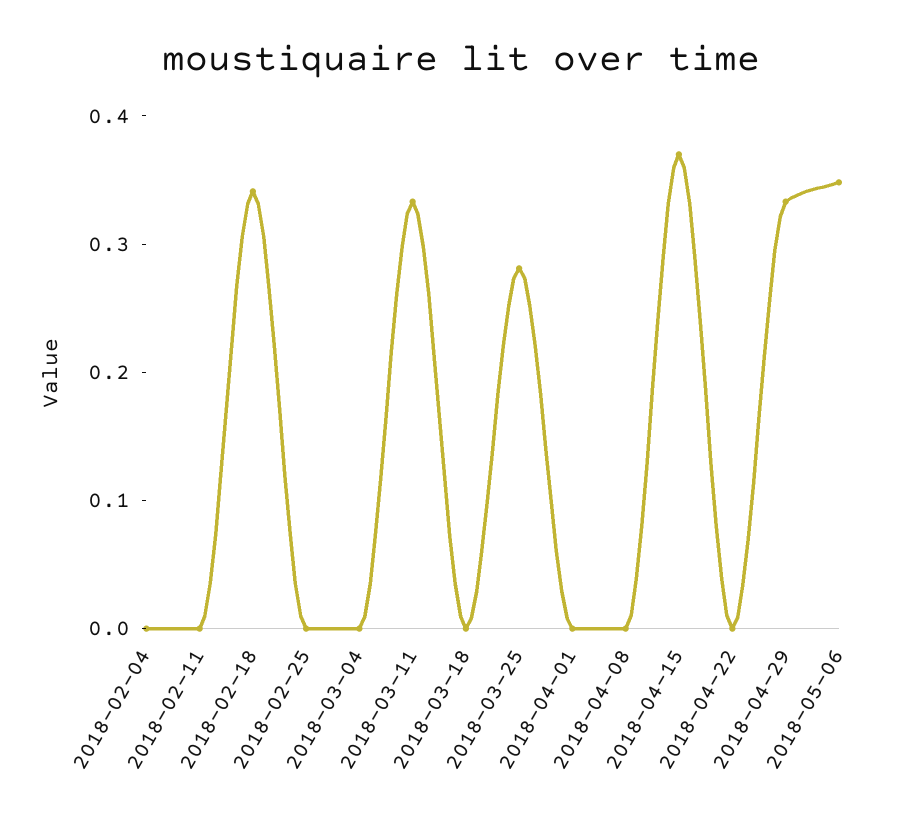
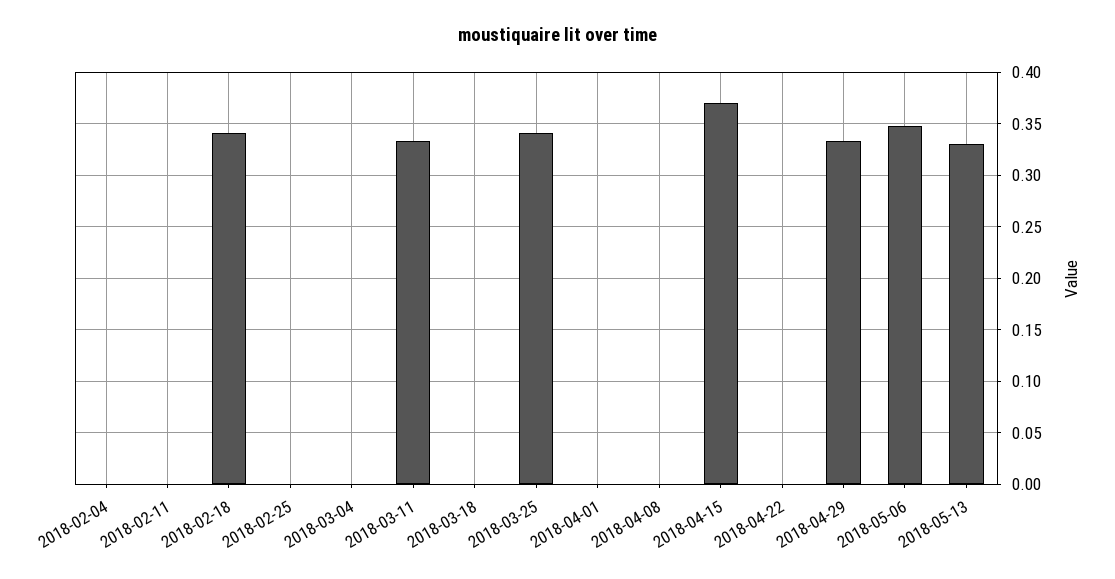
2018-03-25: 0.28 -> 0.34
2018-05-13: none -> 0.33

